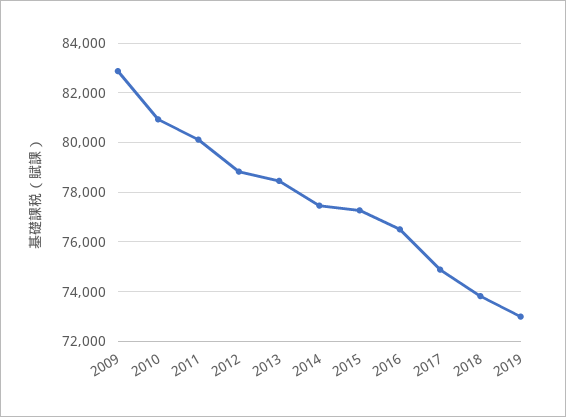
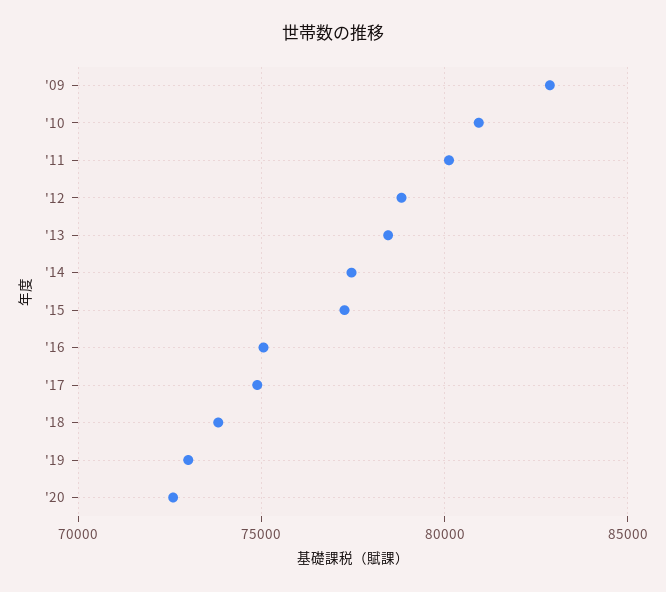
2016: 76500 -> 75000
'20: none -> 72500

